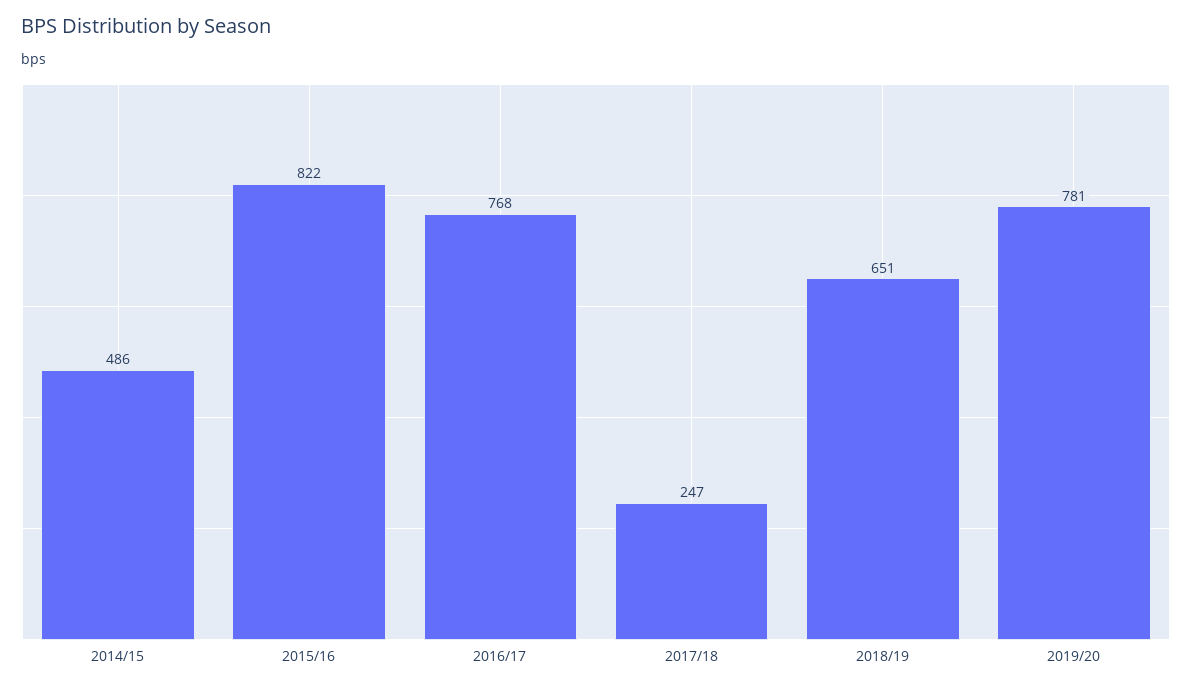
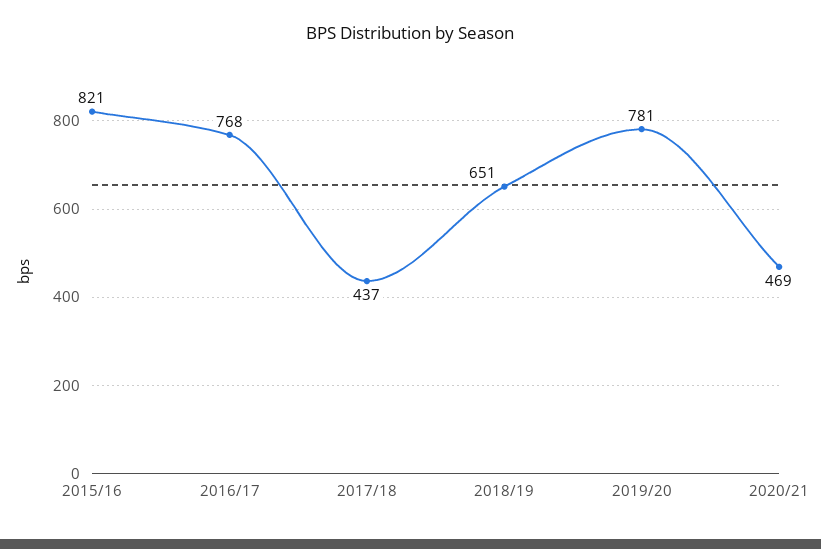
2014/15: 486 -> none
2015/16: 822 -> 821
2017/18: 247 -> 437
2020/21: none -> 469

